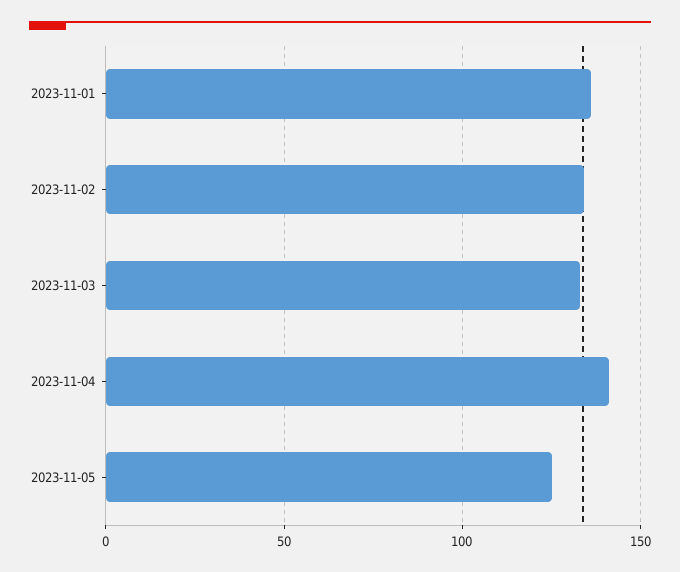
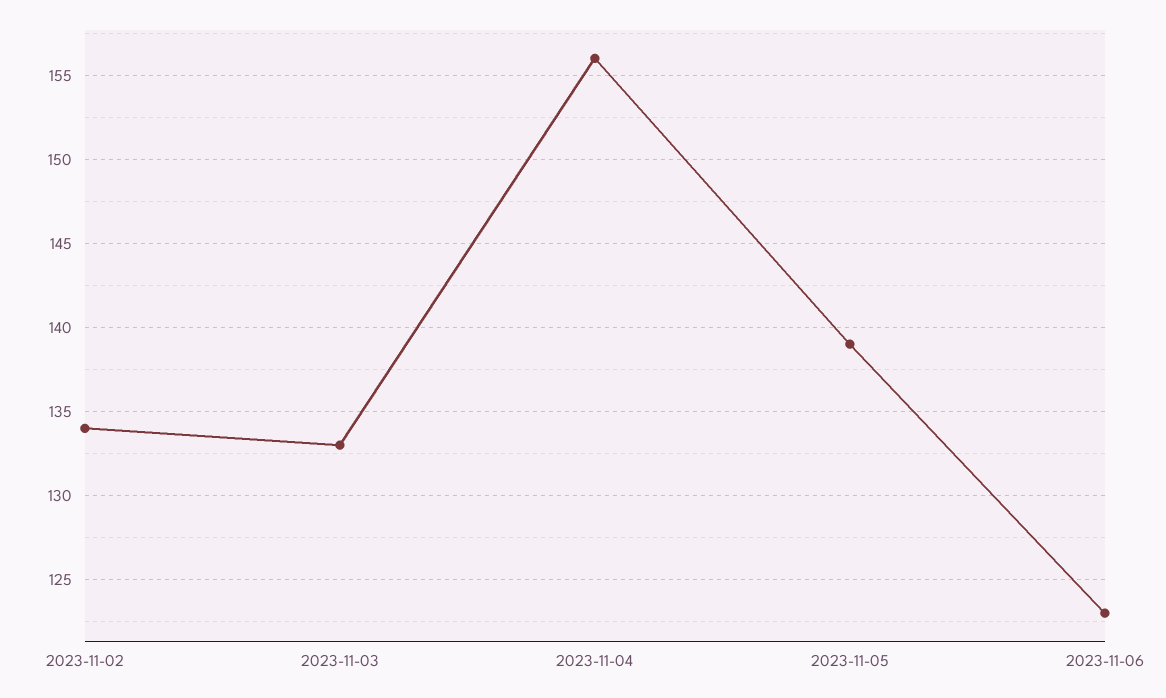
2023-11-01: 135 -> none
2023-11-04: 140 -> 156
2023-11-05: 125 -> 139
2023-11-06: none -> 123

